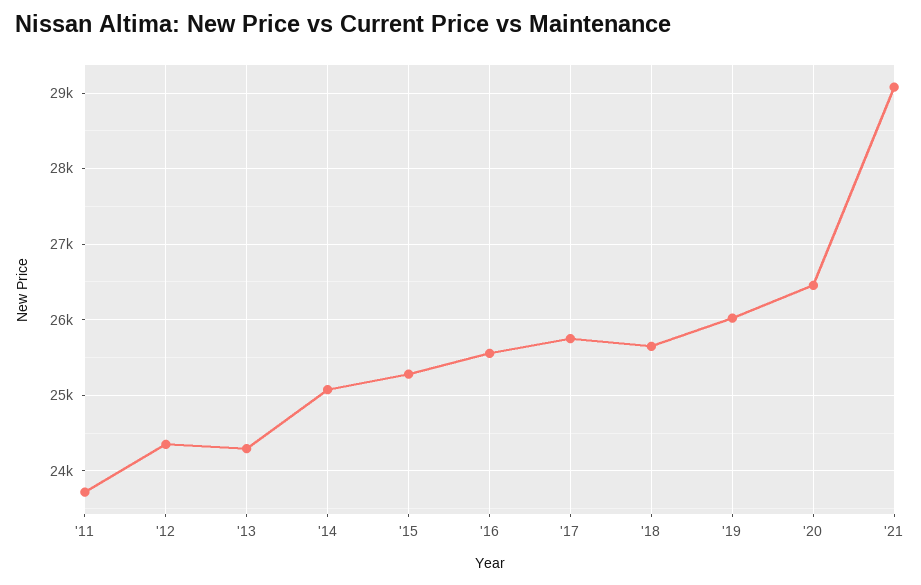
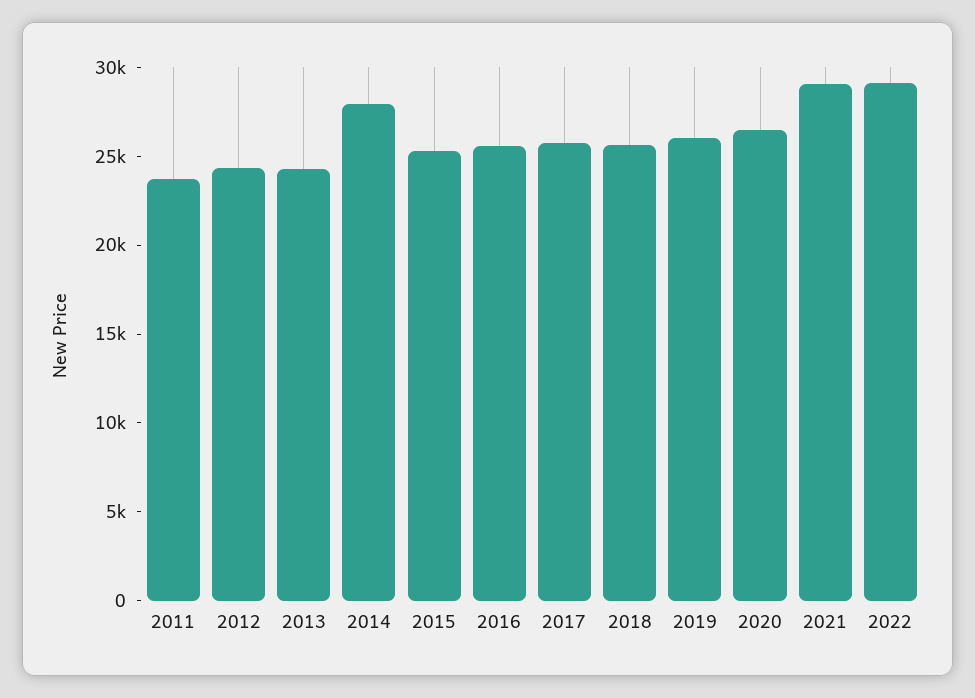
'14: 25100 -> 28000
2022: none -> 29000

